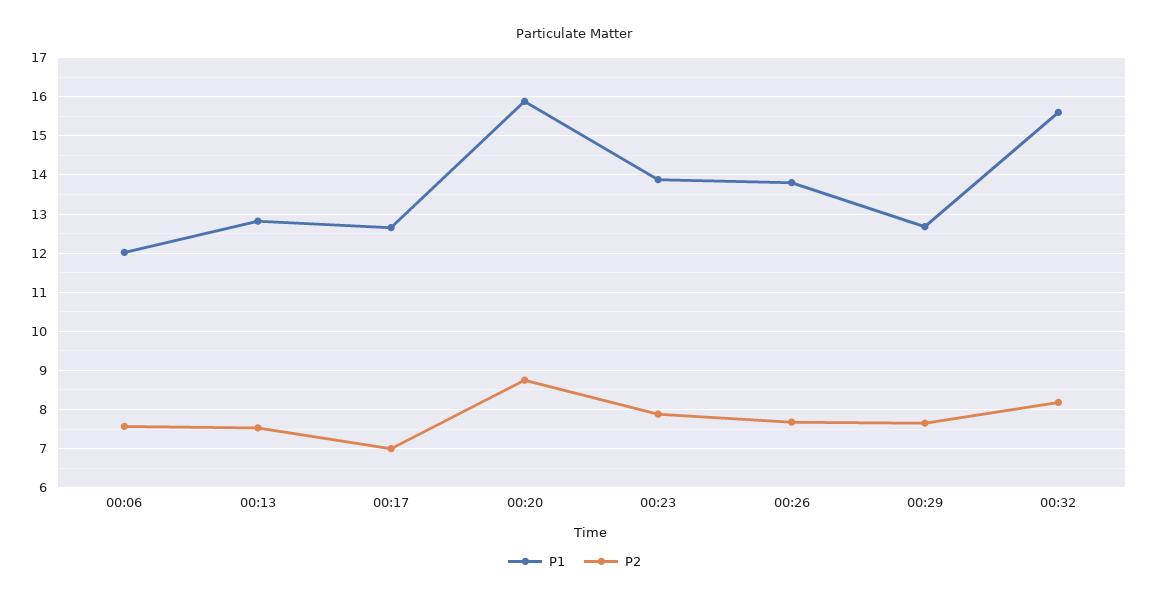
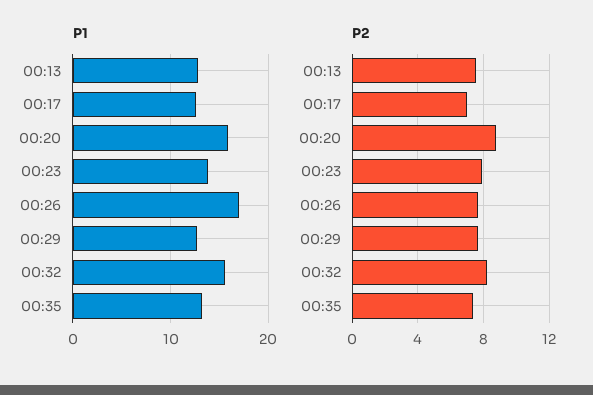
P1, 00:06: 12 -> none
P2, 00:06: 7.6 -> none
P1, 00:26: 13.8 -> 17
P1, 00:35: none -> 13
P2, 00:35: none -> 7.5

